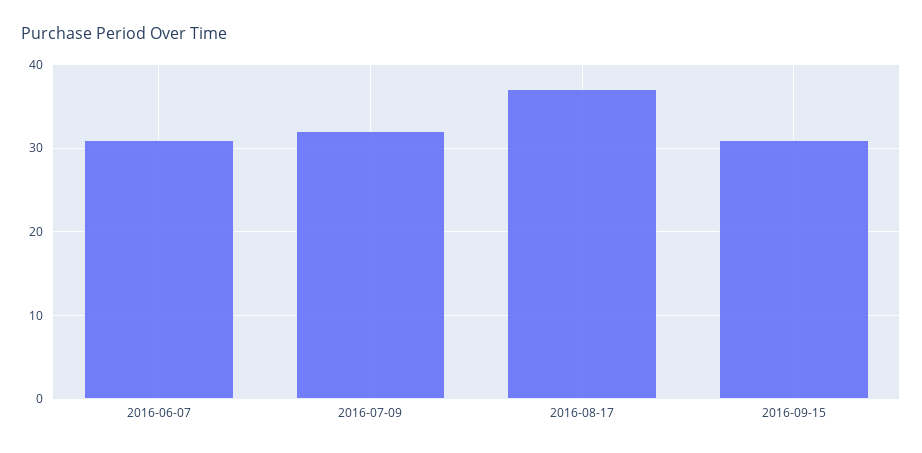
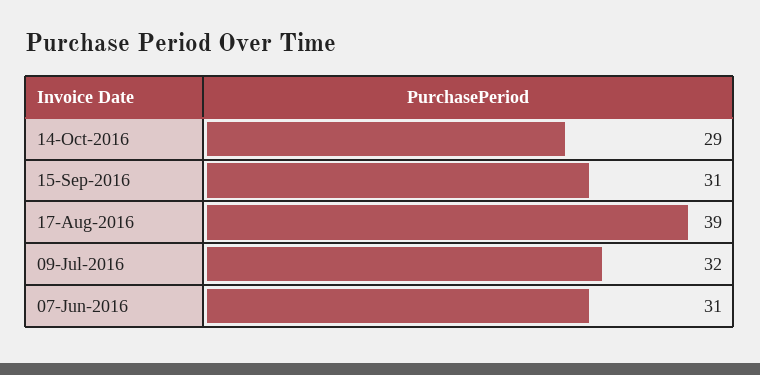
2016-08-17: 37 -> 39
14-Oct-2016: none -> 29

